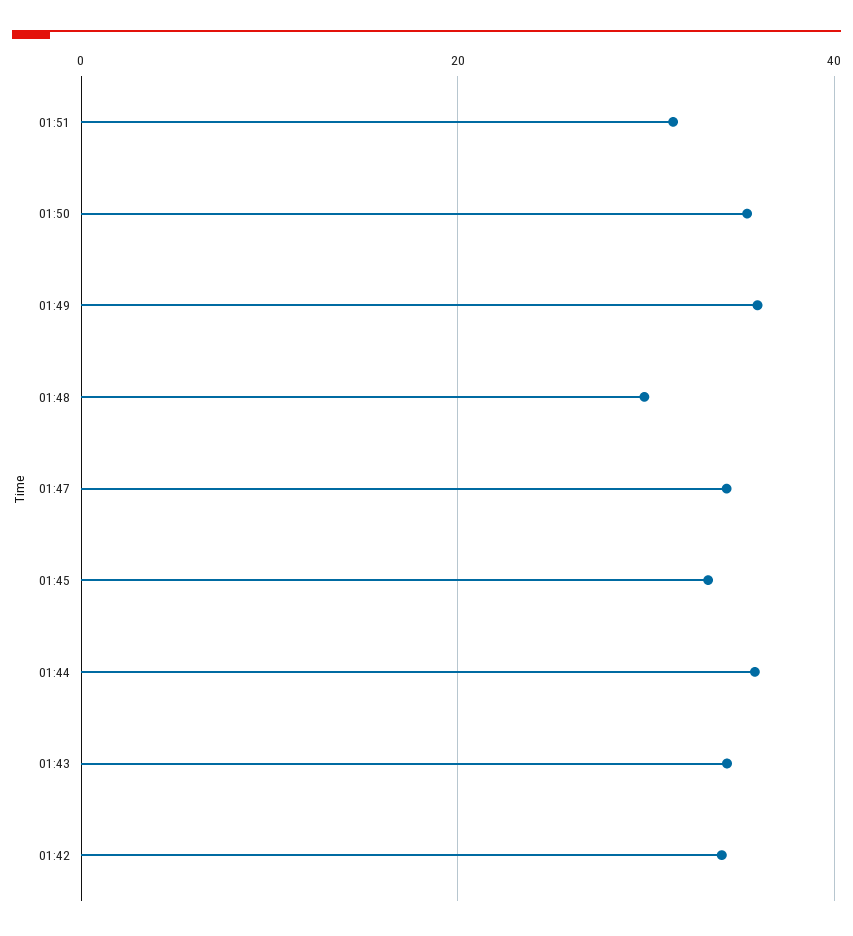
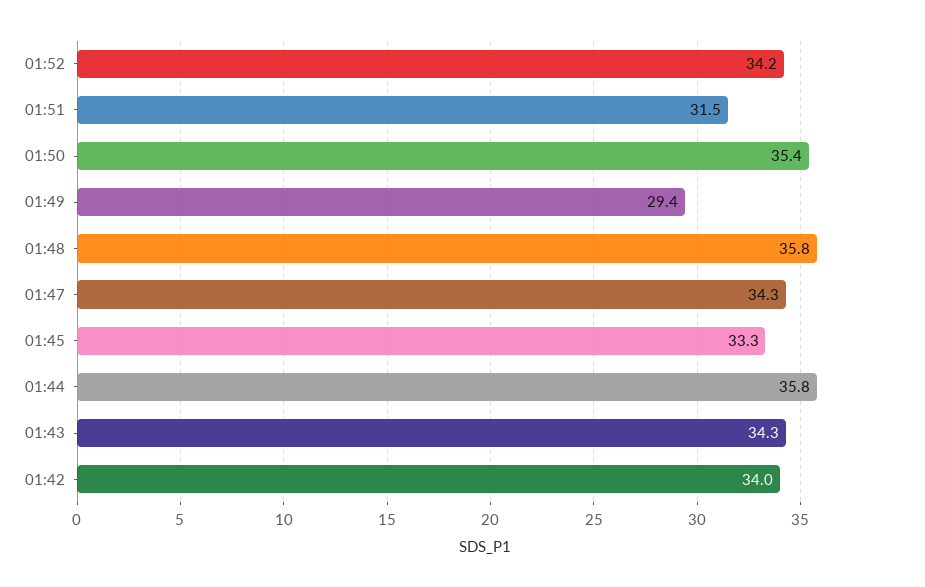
01:49: 36 -> 29.4
01:48: 30 -> 35.8
01:52: none -> 34.2

